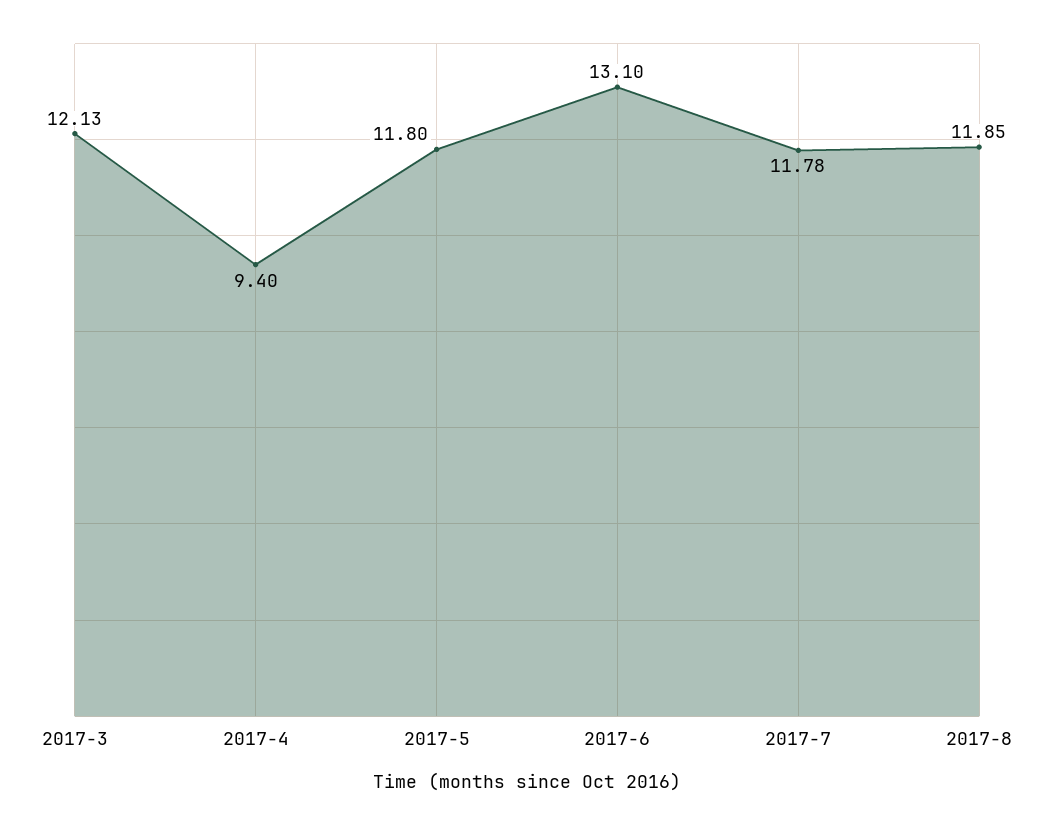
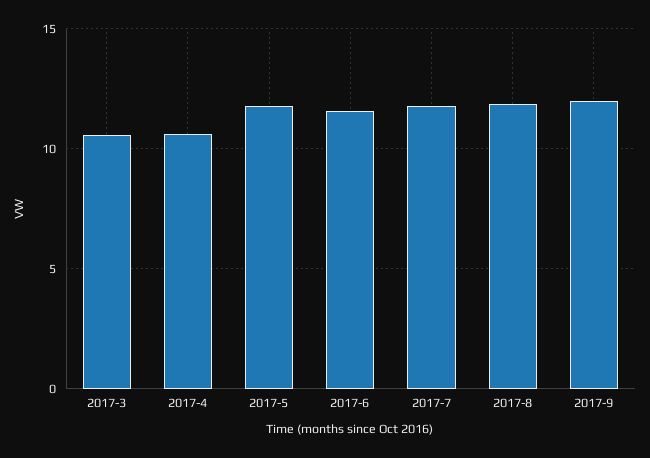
2017-3: 12.13 -> 10.5
2017-4: 9.4 -> 10.5
2017-6: 13.1 -> 11.5
2017-9: none -> 12

